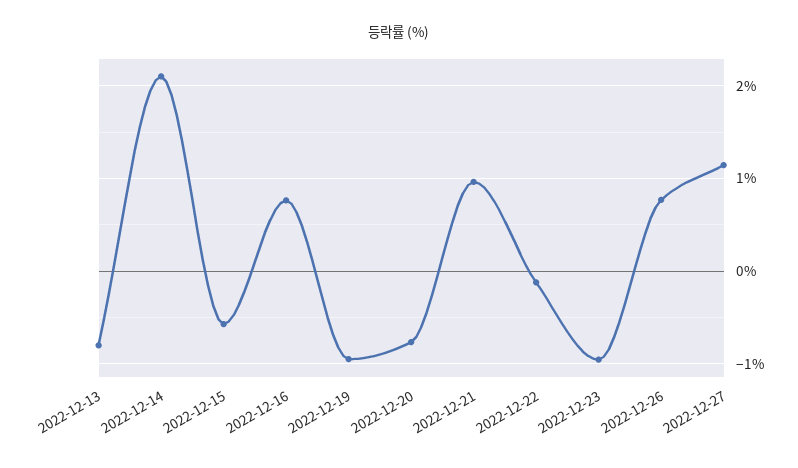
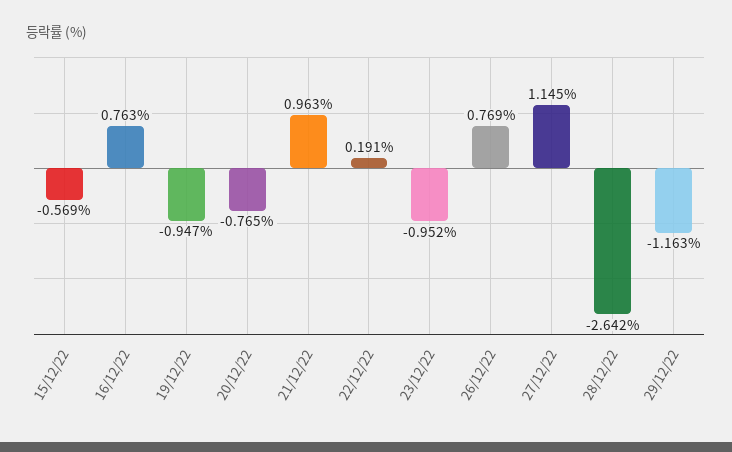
2022-12-13: -0.8 -> none
2022-12-14: 2.1 -> none
2022-12-22: -0.1 -> 0.191
28/12/22: none -> -2.642
29/12/22: none -> -1.163

